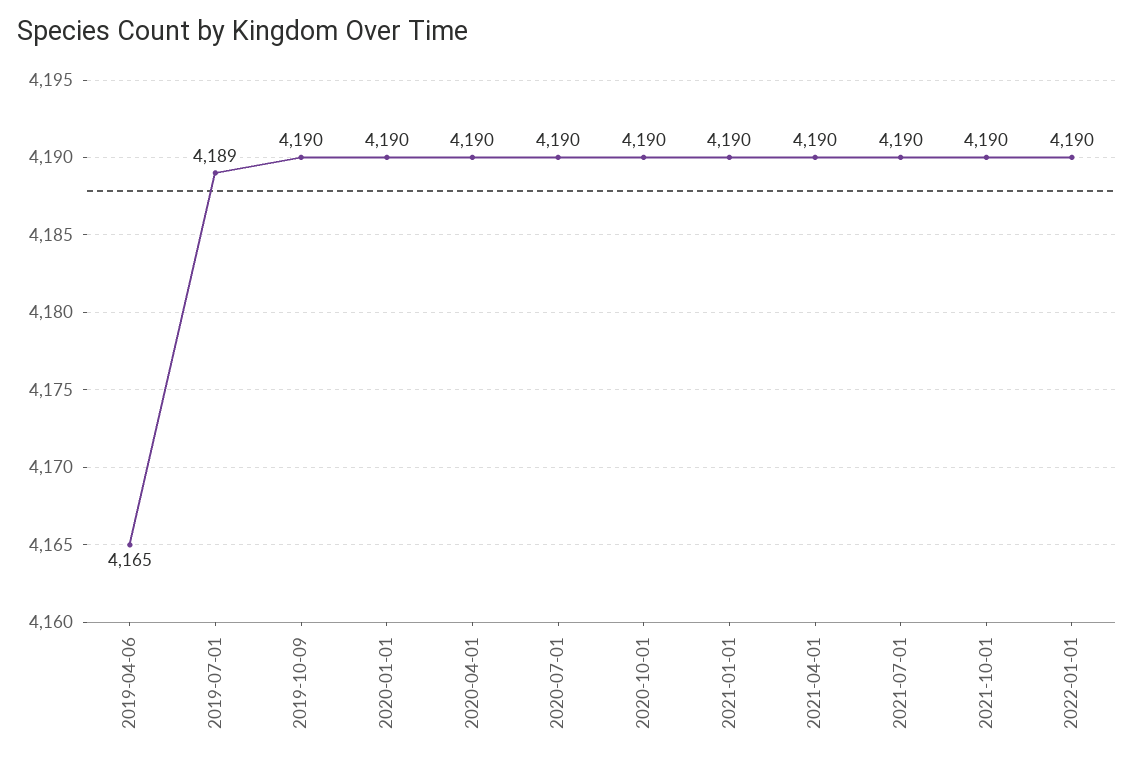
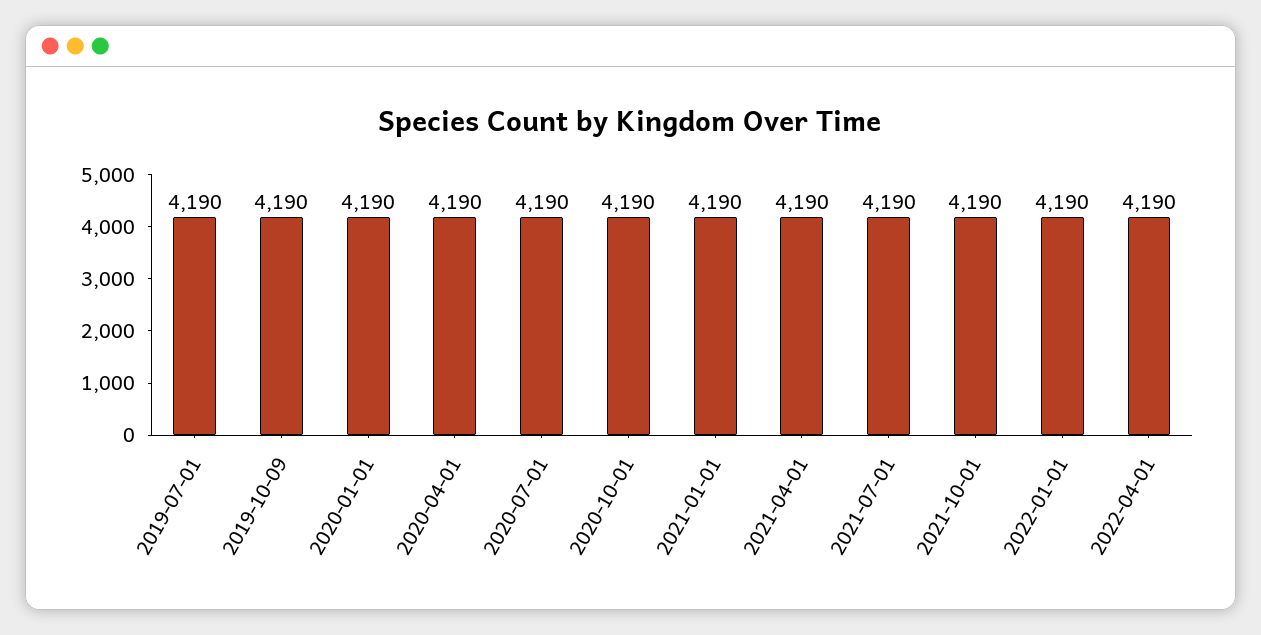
2019-04-06: 4165 -> none
2019-07-01: 4189 -> 4190
2022-04-01: none -> 4190

